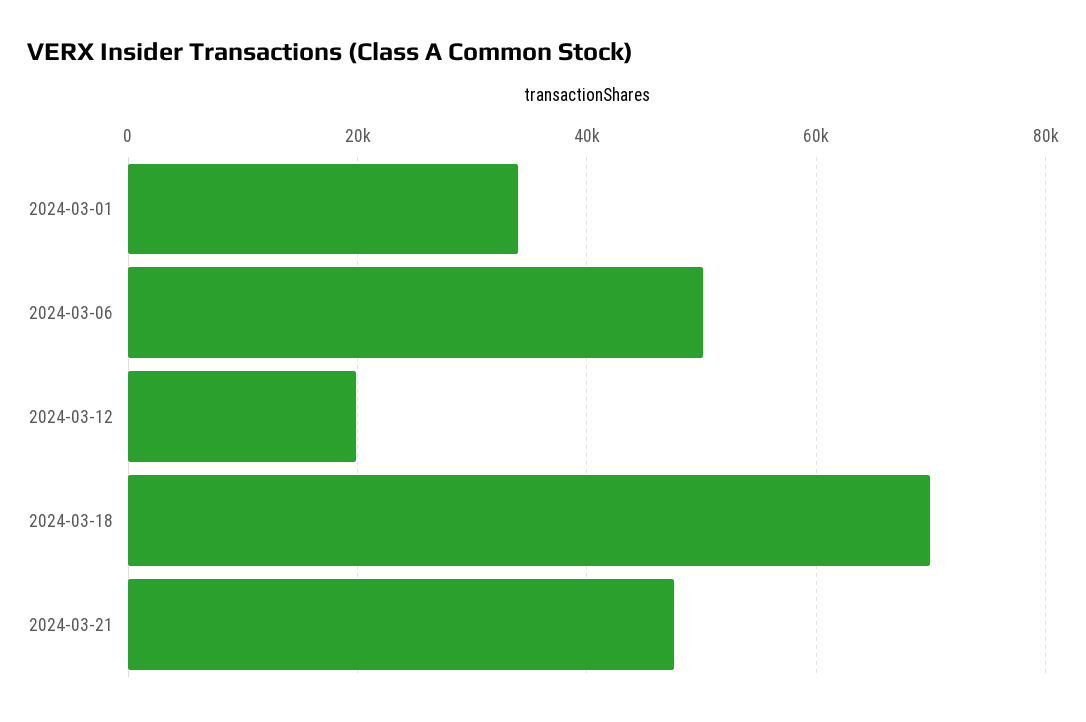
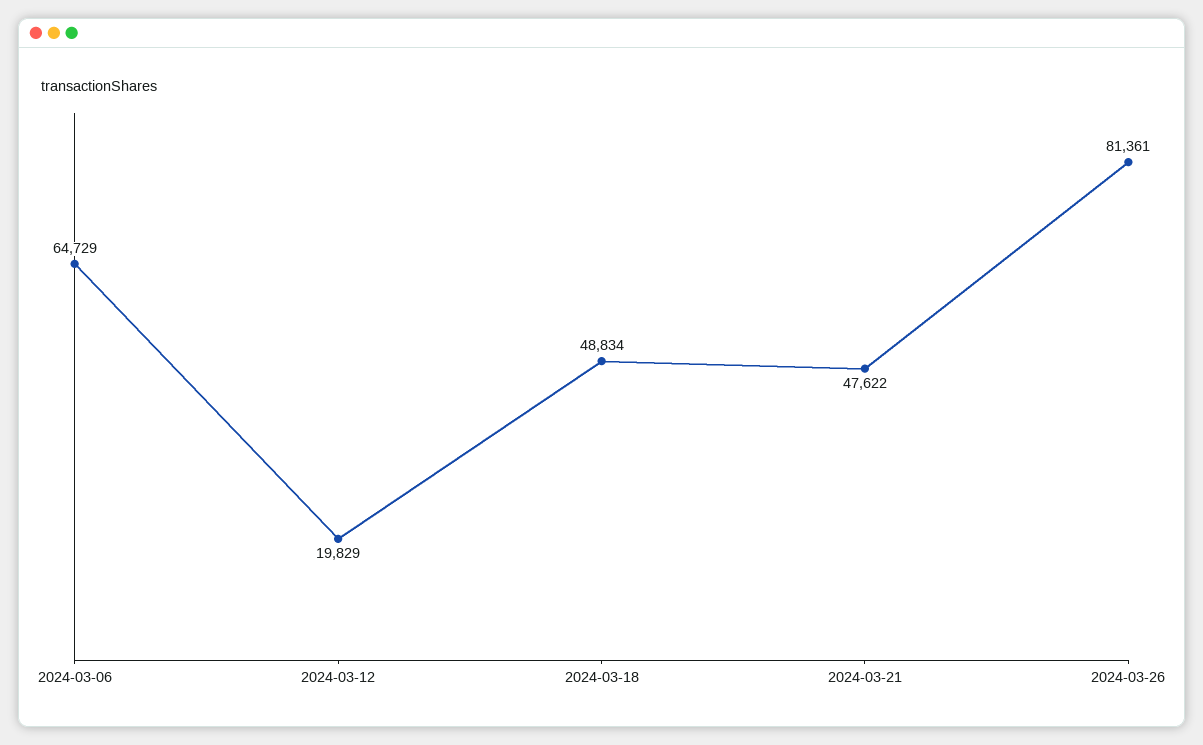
2024-03-01: 34000 -> none
2024-03-06: 50000 -> 64729
2024-03-18: 70000 -> 48834
2024-03-26: none -> 81361

